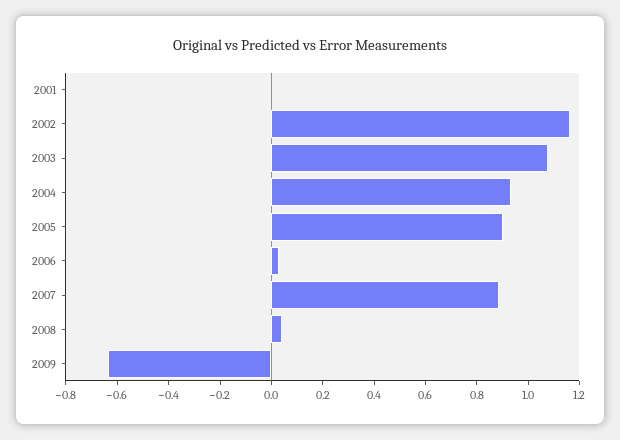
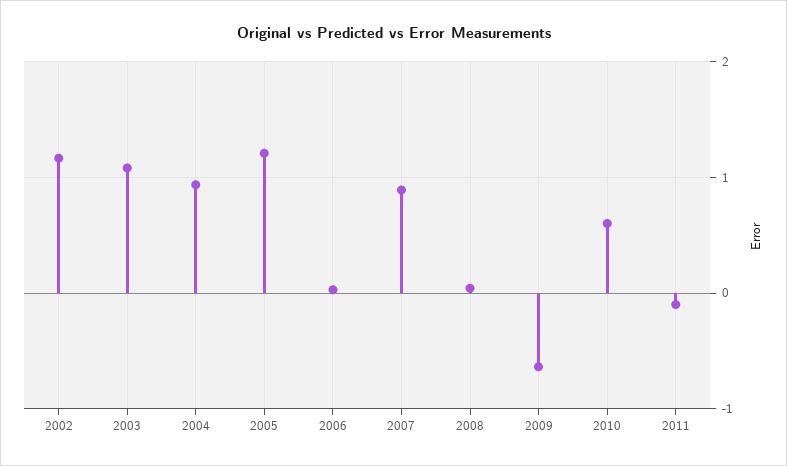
2001: 0 -> none
2005: 0.9 -> 1.2
2010: none -> 0.6
2011: none -> -0.1

